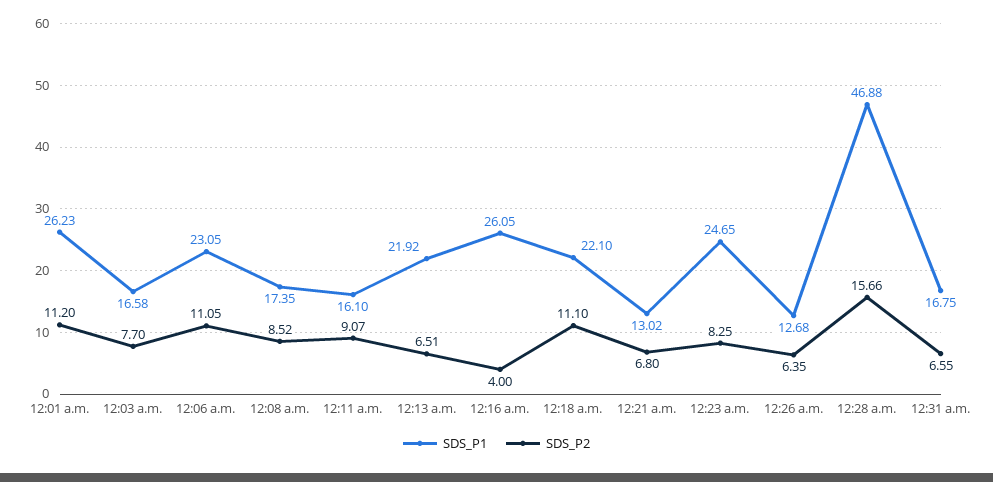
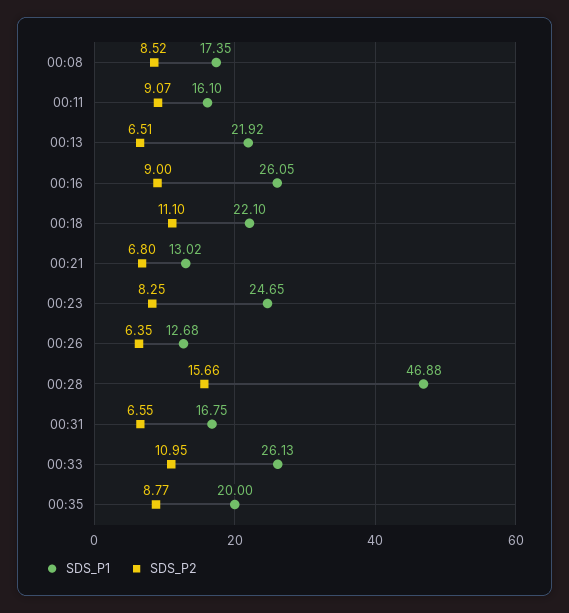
SDS_P1, 12:01 a.m.: 26.23 -> none
SDS_P2, 12:01 a.m.: 11.2 -> none
SDS_P1, 12:03 a.m.: 16.58 -> none
SDS_P2, 12:03 a.m.: 7.7 -> none
SDS_P1, 12:06 a.m.: 23.05 -> none
SDS_P2, 12:06 a.m.: 11.05 -> none
SDS_P2, 12:16 a.m.: 4 -> 9
SDS_P1, 00:33: none -> 26.13
SDS_P2, 00:33: none -> 10.95
SDS_P1, 00:35: none -> 20
SDS_P2, 00:35: none -> 8.77

